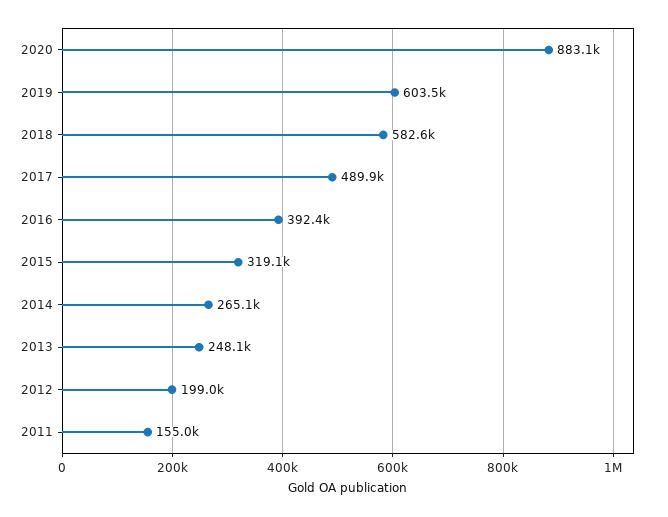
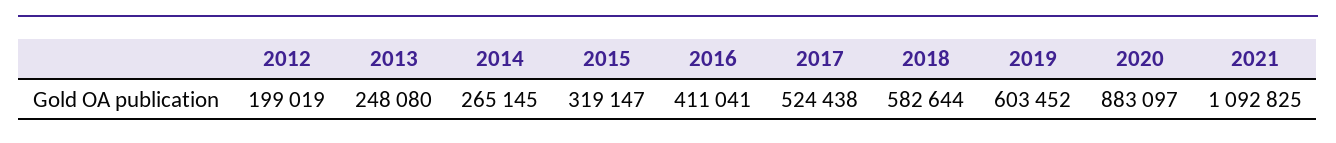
2017: 489900 -> 524438
2016: 392400 -> 411041
2011: 155000 -> none
2021: none -> 1092825

